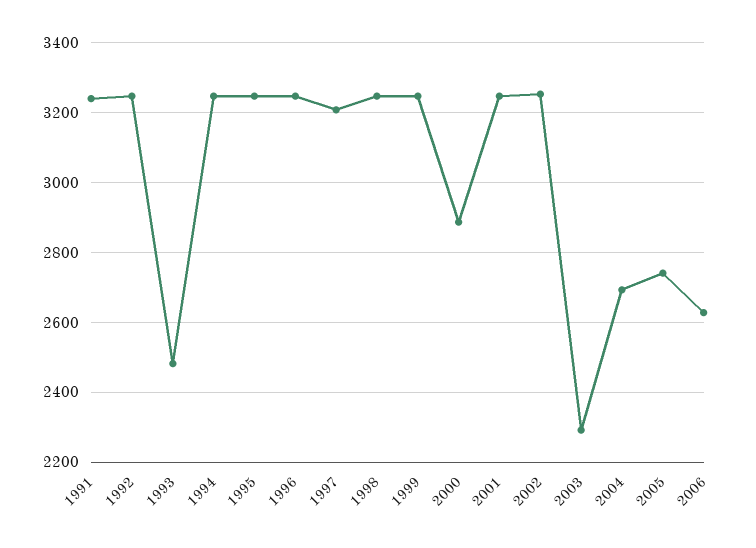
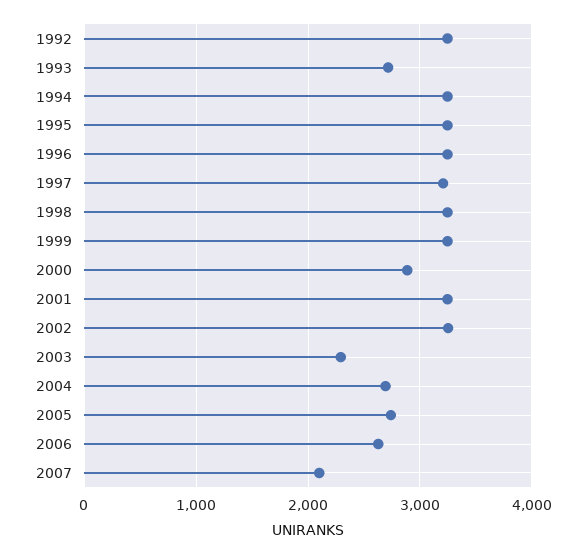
1991: 3240 -> none
1993: 2480 -> 2700
2007: none -> 2100

